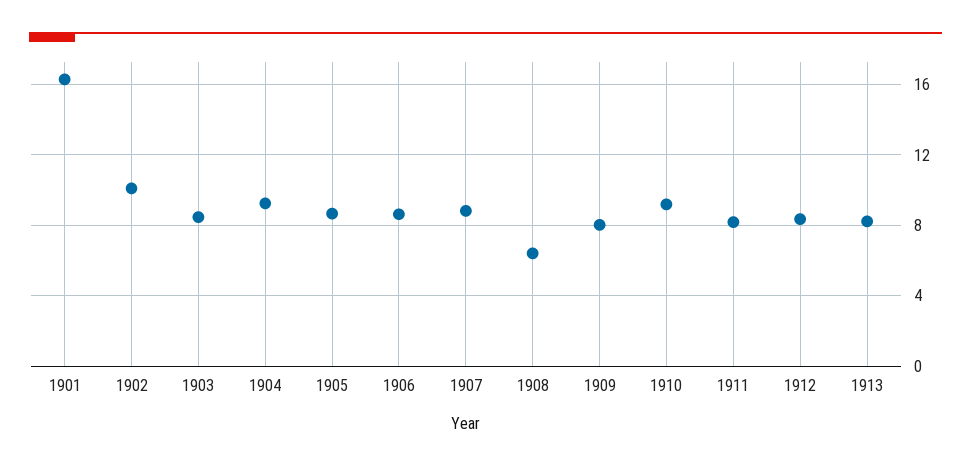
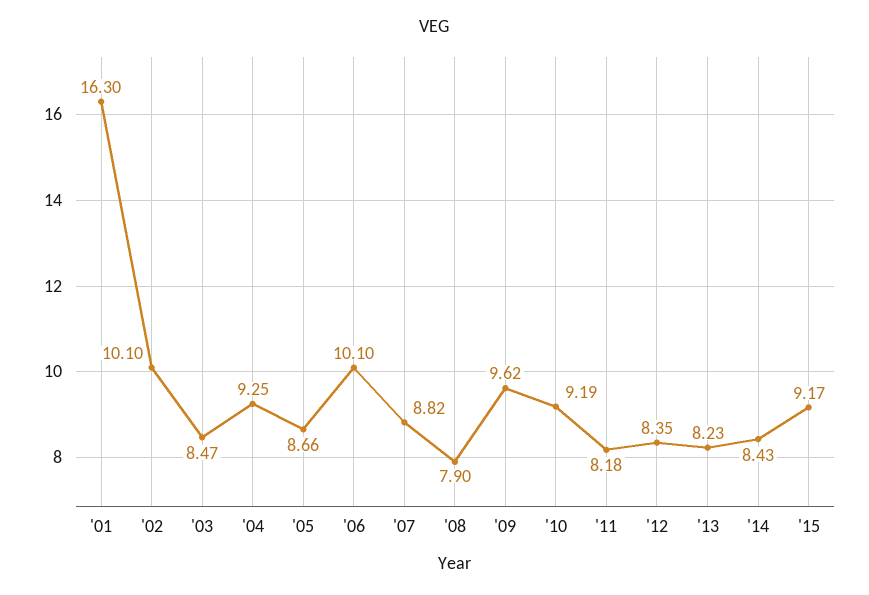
1906: 8.5 -> 10.1
1908: 6.5 -> 7.9
1909: 8 -> 9.62
'14: none -> 8.43
'15: none -> 9.17

